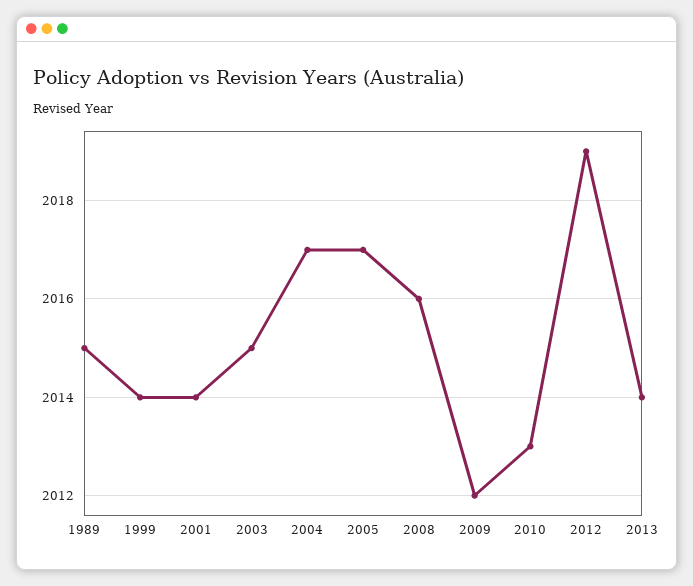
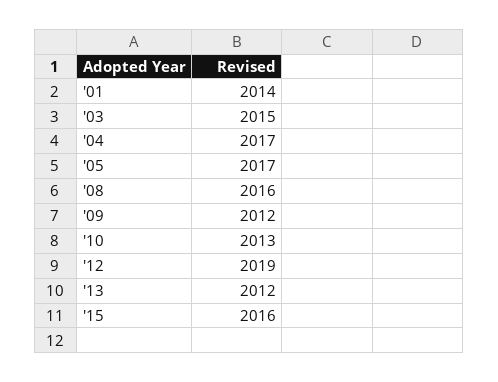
1989: 2015 -> none
1999: 2014 -> none
2013: 2014 -> 2012
'15: none -> 2016

